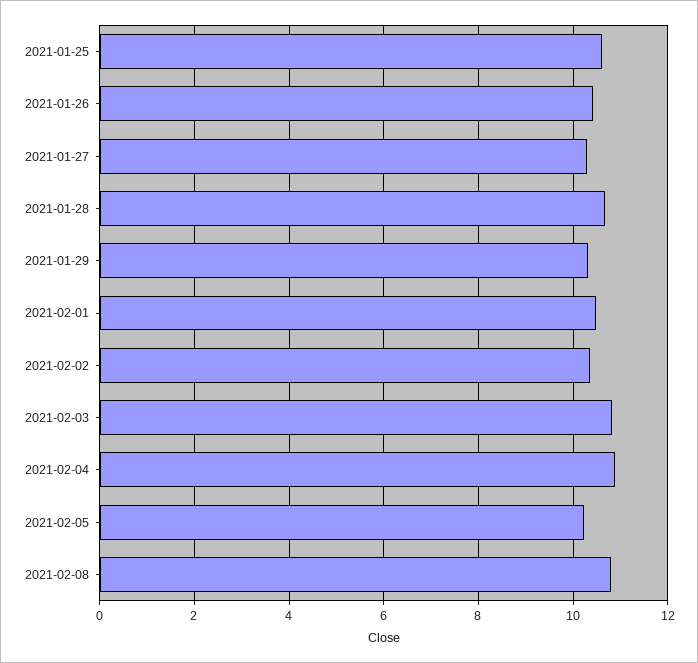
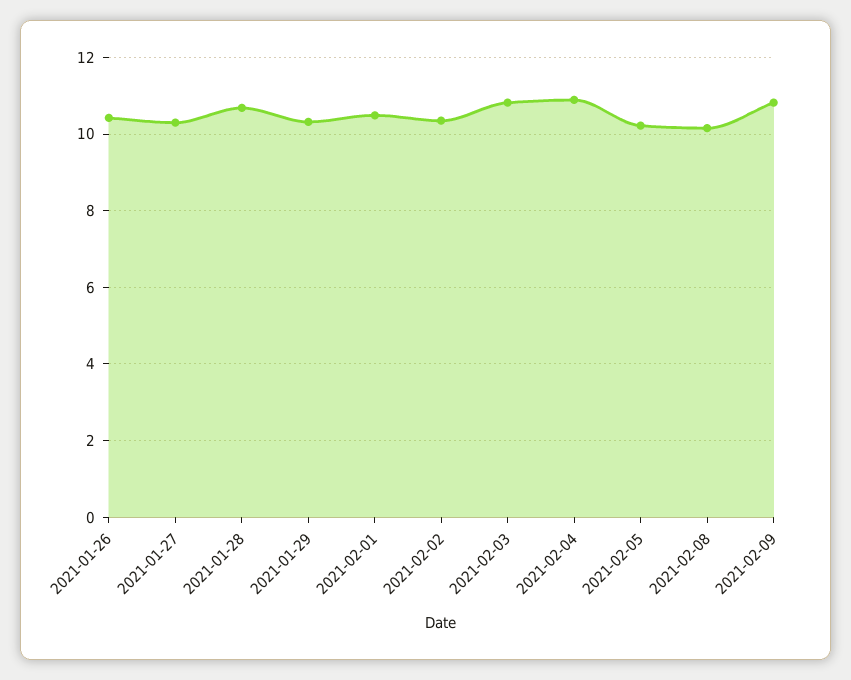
2021-01-25: 10.6 -> none
2021-02-08: 10.8 -> 10.2
2021-02-09: none -> 10.8

